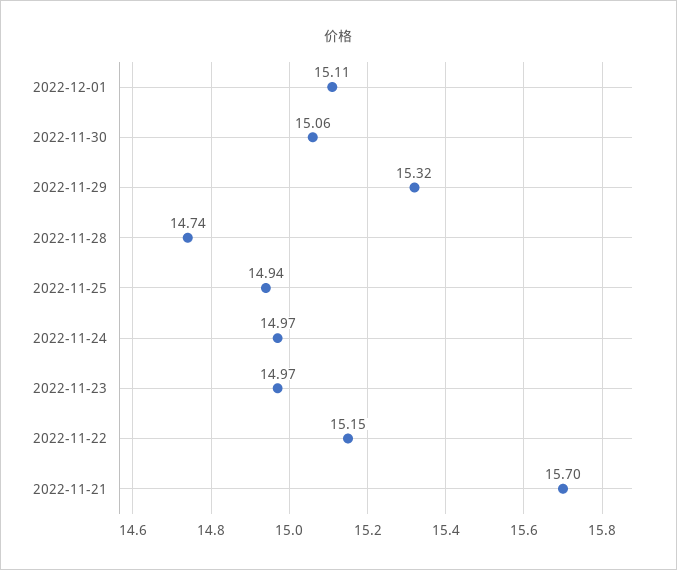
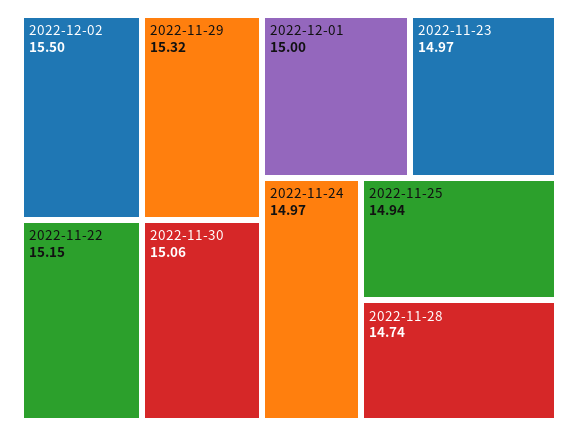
2022-12-01: 15.11 -> 15
2022-11-21: 15.7 -> none
2022-12-02: none -> 15.5

